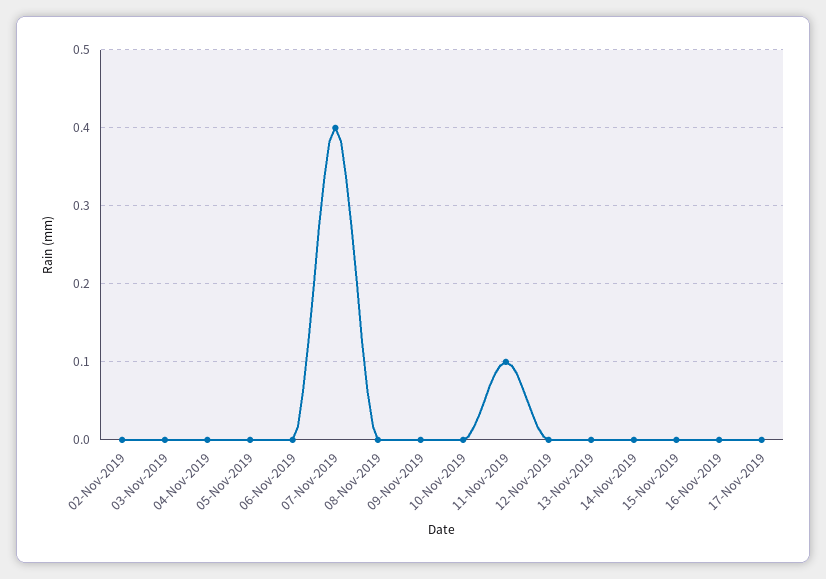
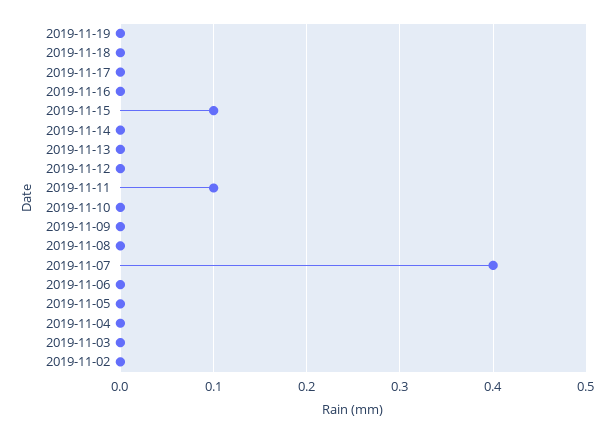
15-Nov-2019: 0 -> 0.1
2019-11-19: none -> 0
2019-11-18: none -> 0

